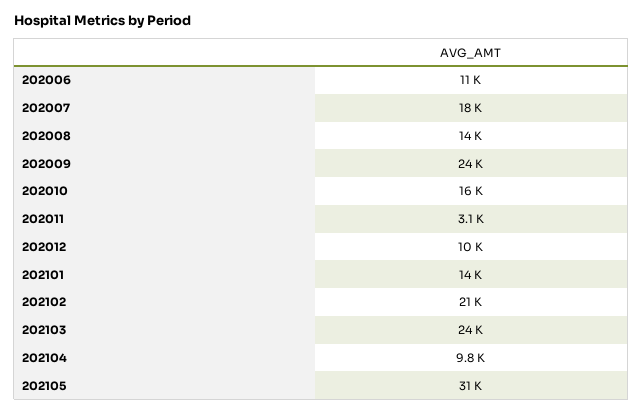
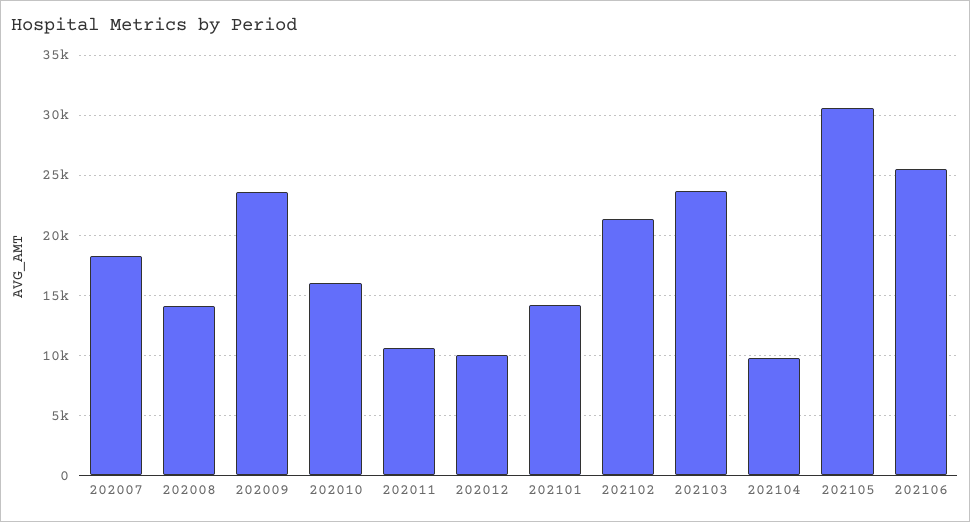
202006: 11000 -> none
202011: 3100 -> 10500
202106: none -> 25500

